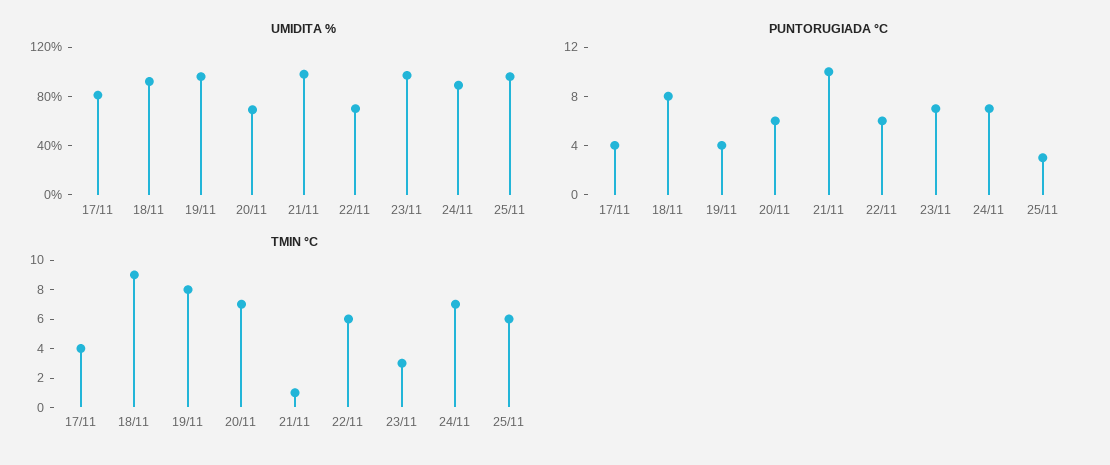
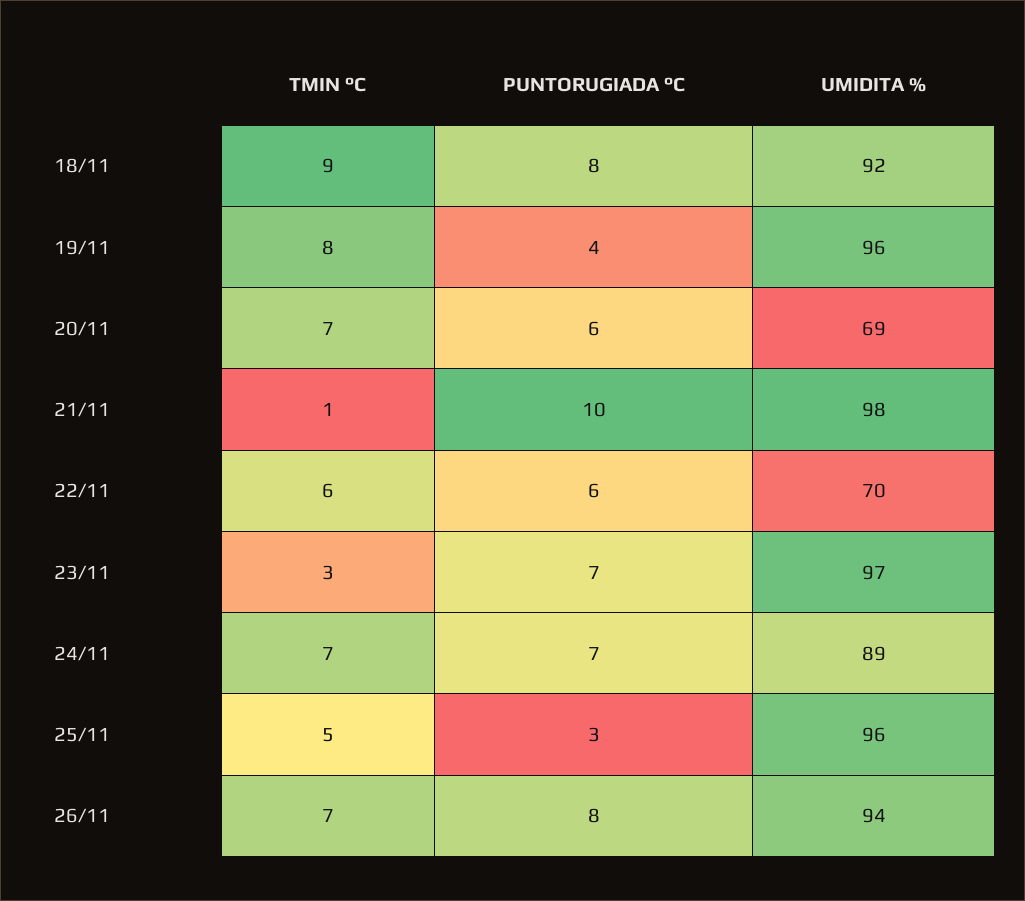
UMIDITA %, 17/11: 80 -> none
PUNTORUGIADA °C, 17/11: 4 -> none
TMIN °C, 17/11: 4 -> none
TMIN °C, 25/11: 6 -> 5
TMIN °C, 26/11: none -> 7
PUNTORUGIADA °C, 26/11: none -> 8
UMIDITA %, 26/11: none -> 94

